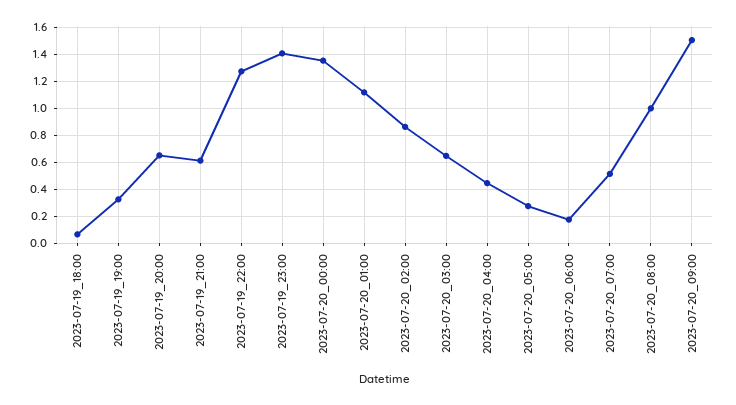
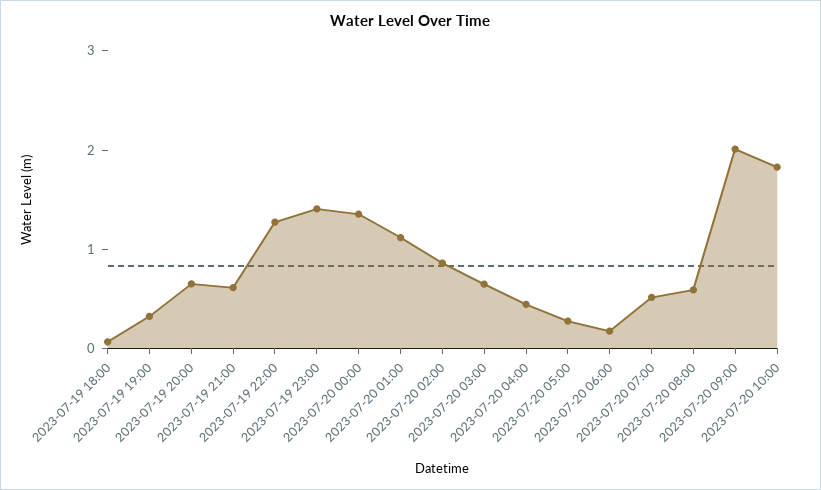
2023-07-20_08:00: 1 -> 0.6
2023-07-20_09:00: 1.5 -> 2
2023-07-20 10:00: none -> 1.8

